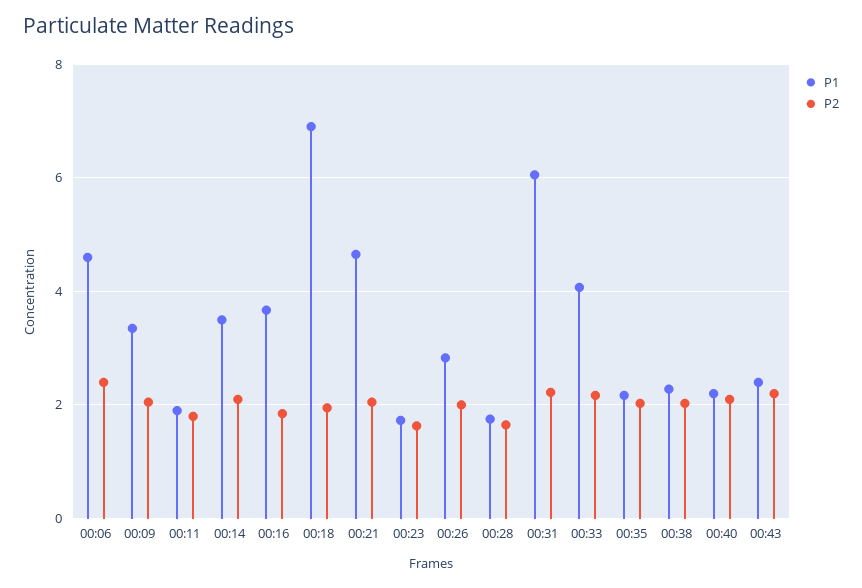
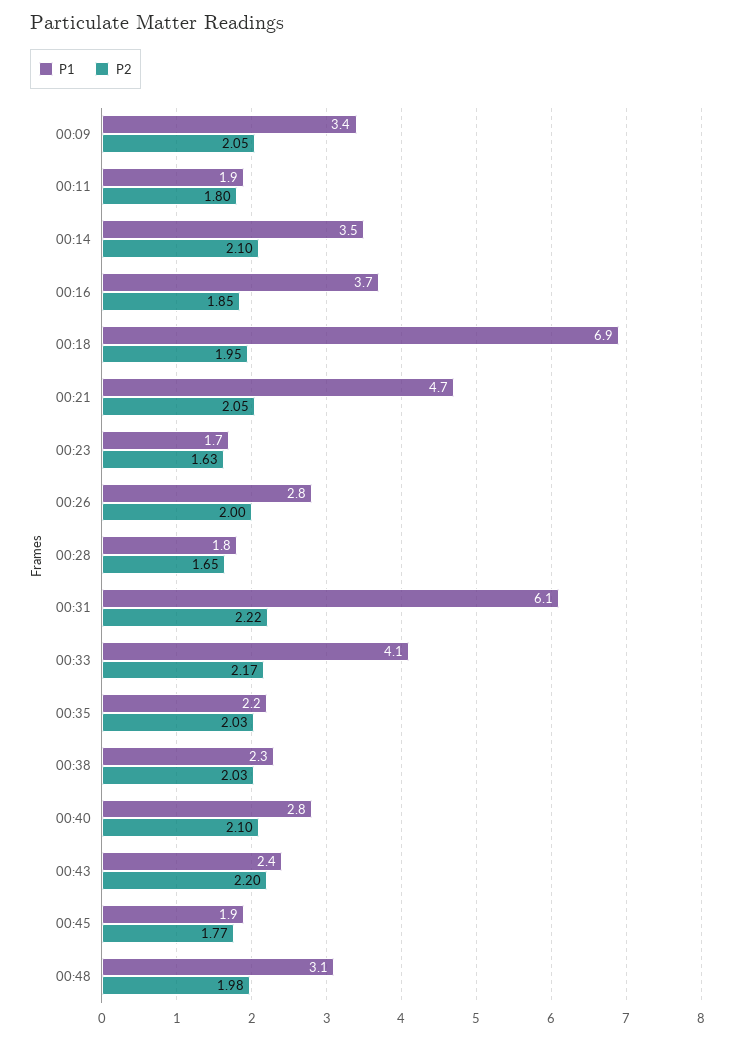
P1, 00:06: 4.6 -> none
P2, 00:06: 2.4 -> none
P1, 00:40: 2.2 -> 2.8
P1, 00:45: none -> 1.9
P2, 00:45: none -> 1.77
P1, 00:48: none -> 3.1
P2, 00:48: none -> 1.98

